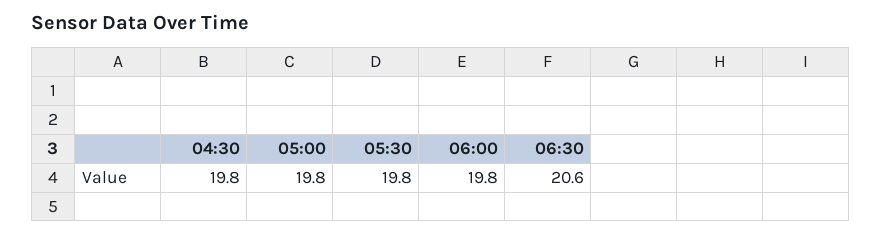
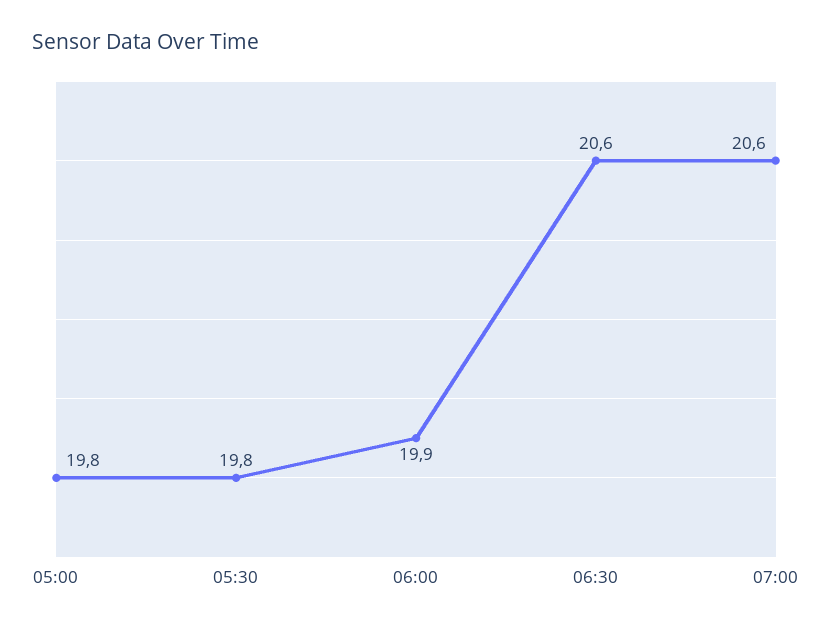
04:30: 19.8 -> none
06:00: 19.8 -> 19.9
07:00: none -> 20.6

